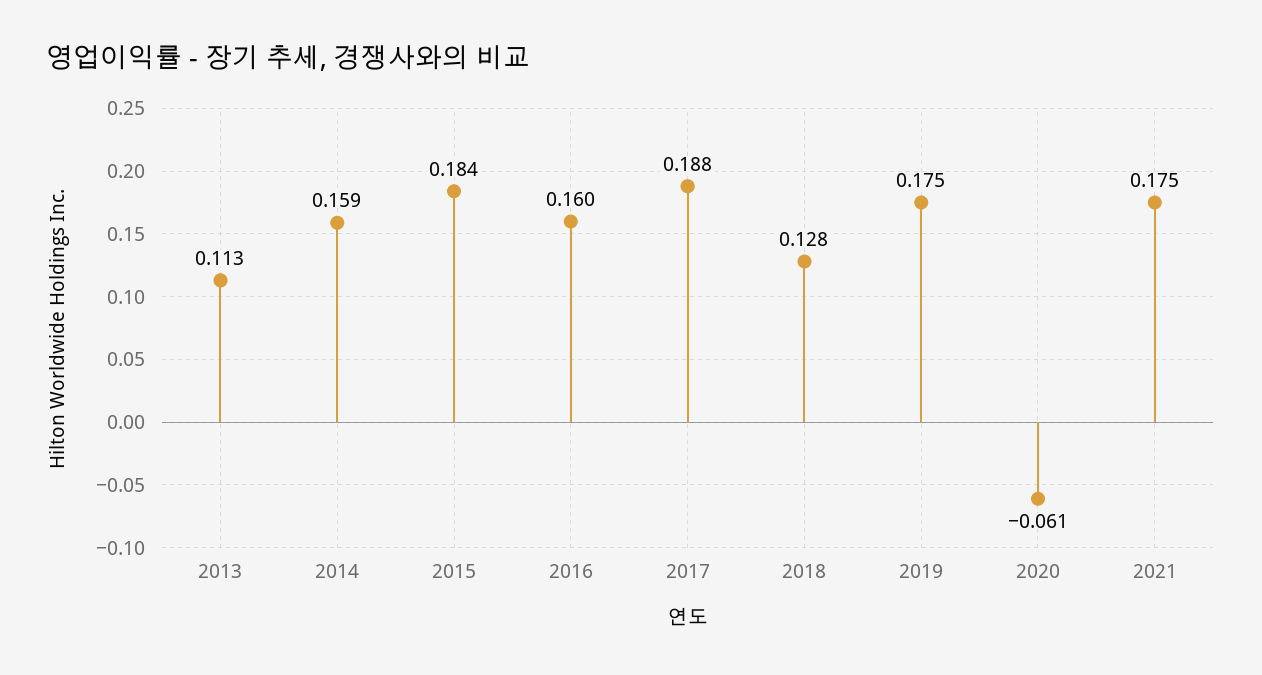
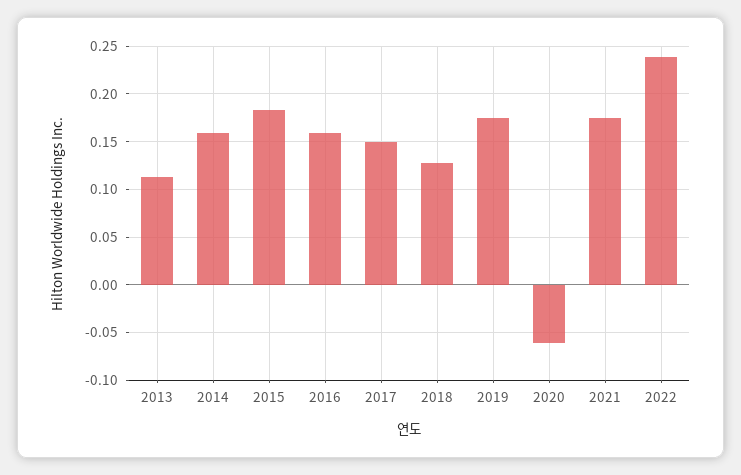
2017: 0.188 -> 0.15
2022: none -> 0.24

